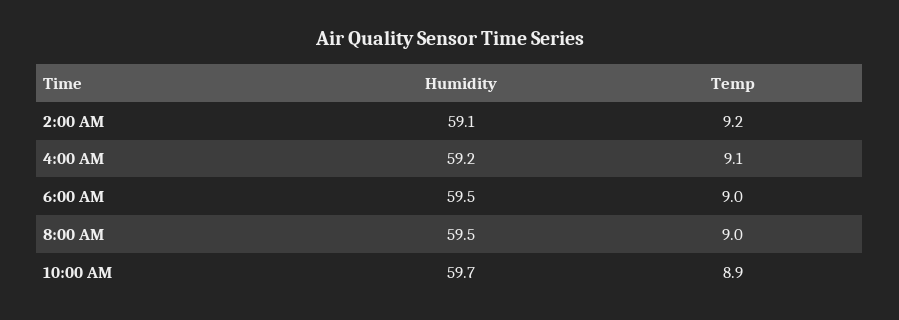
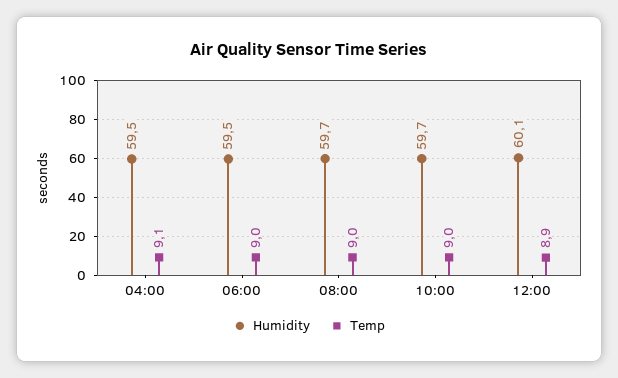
Humidity, 2:00 AM: 59.1 -> none
Temp, 2:00 AM: 9.2 -> none
Humidity, 4:00 AM: 59.2 -> 59.5
Humidity, 8:00 AM: 59.5 -> 59.7
Temp, 10:00 AM: 8.9 -> 9
Humidity, 12:00: none -> 60.1
Temp, 12:00: none -> 8.9

